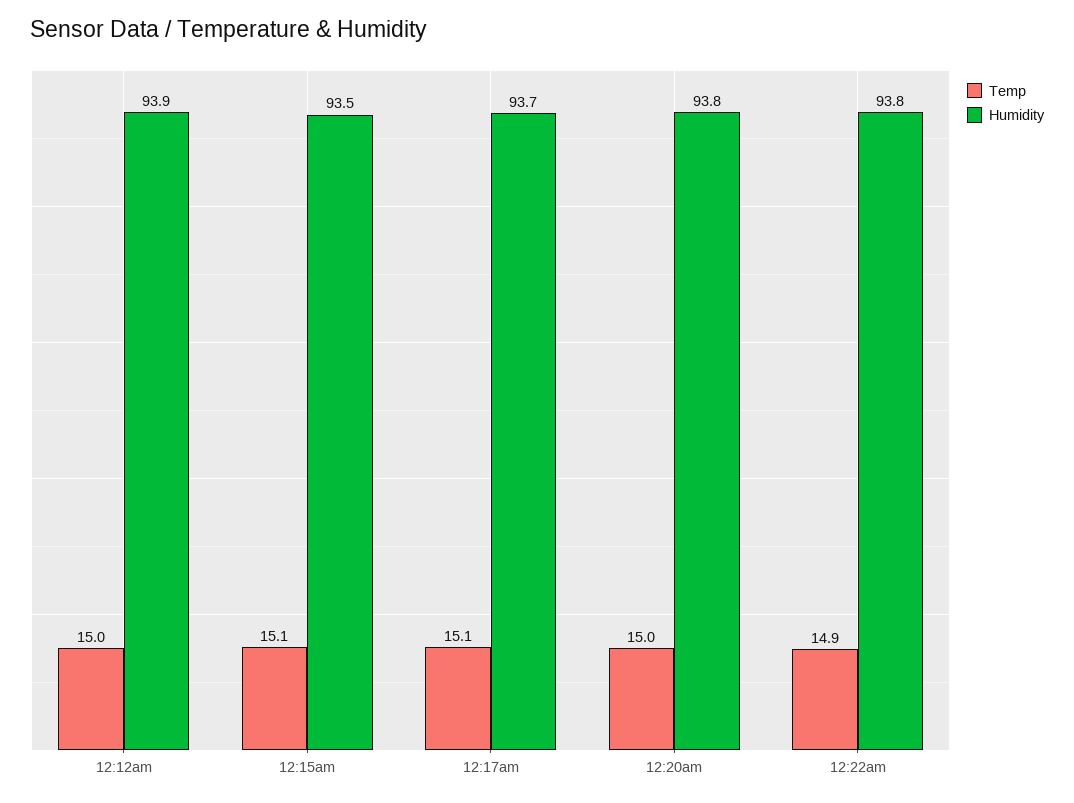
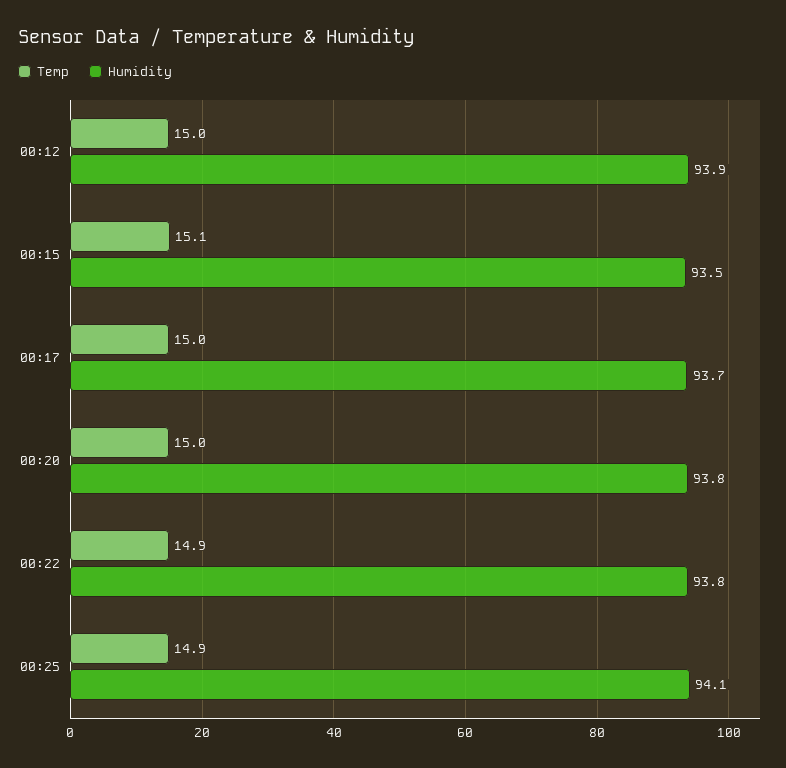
Temp, 12:17am: 15.1 -> 15
Temp, 00:25: none -> 14.9
Humidity, 00:25: none -> 94.1

